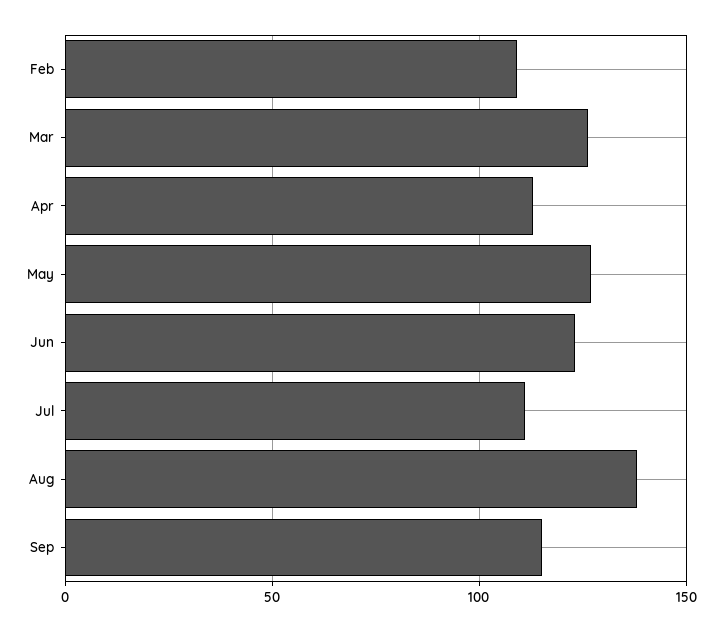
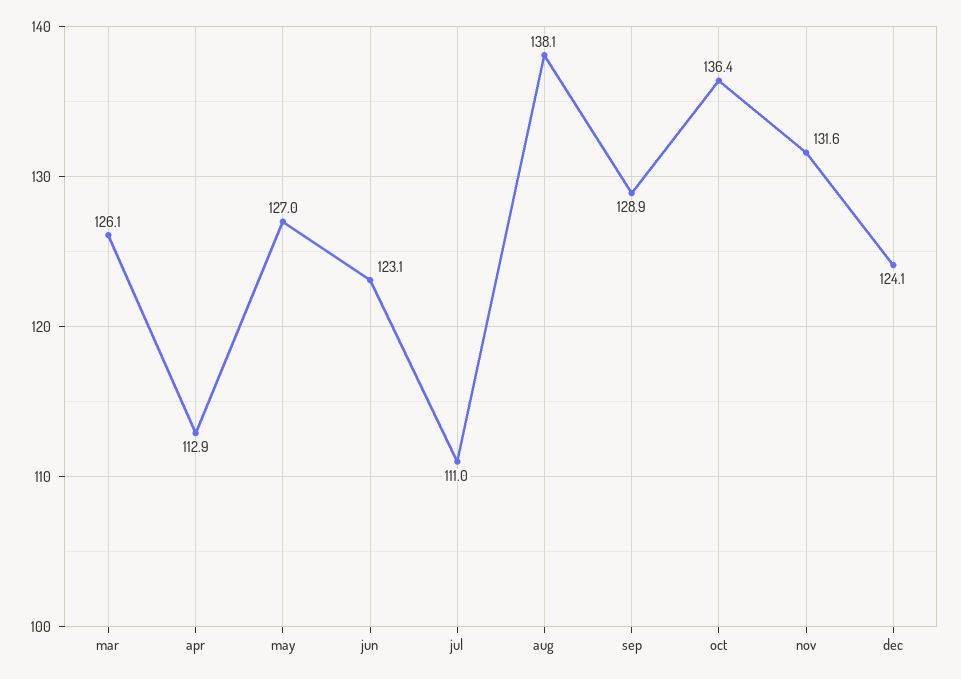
Feb: 110 -> none
Sep: 115 -> 128.9
oct: none -> 136.4
nov: none -> 131.6
dec: none -> 124.1

